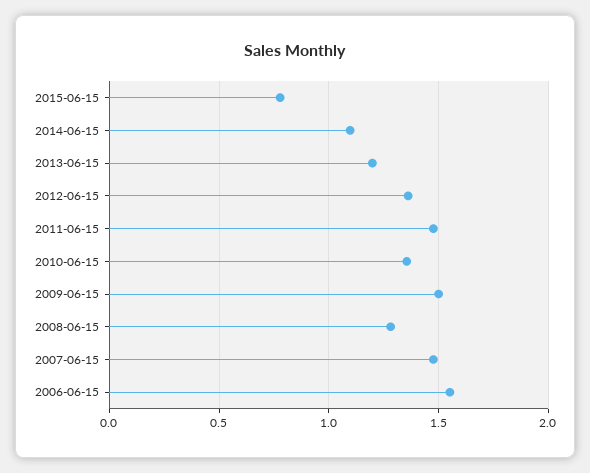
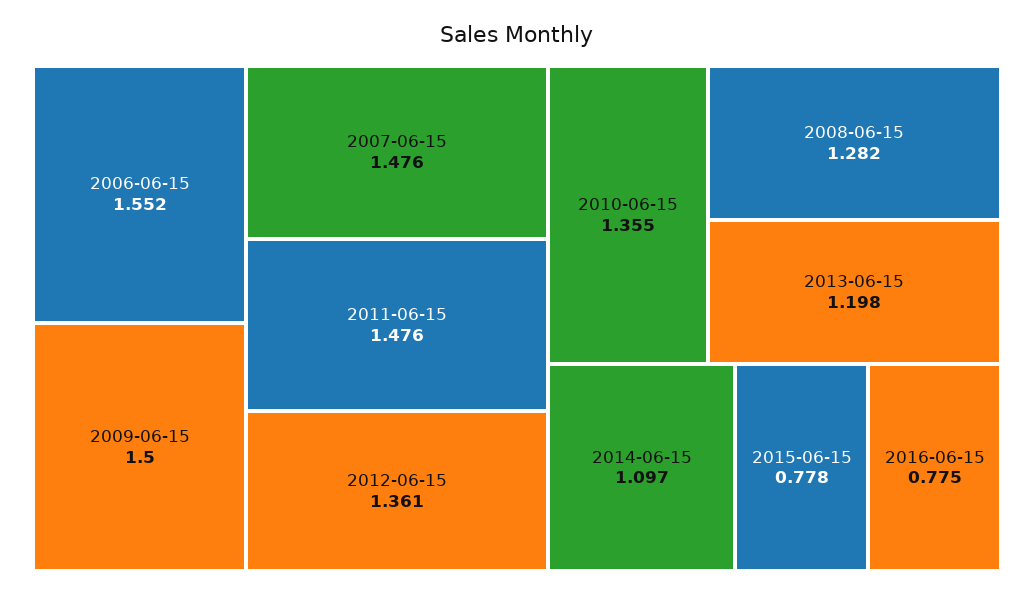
2016-06-15: none -> 0.775

